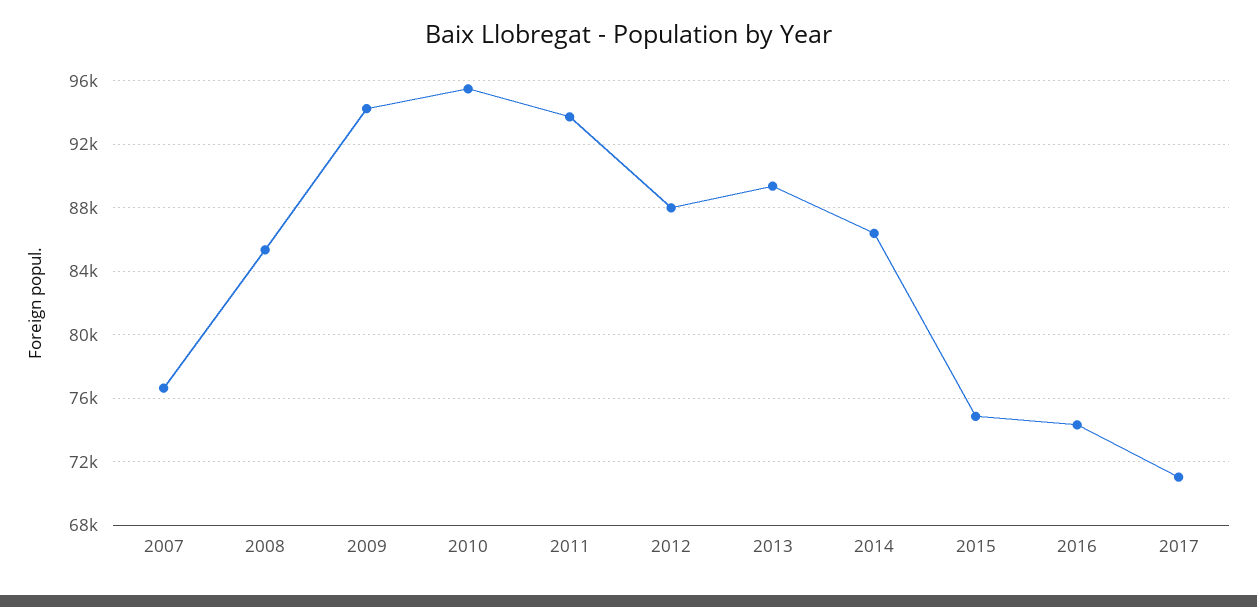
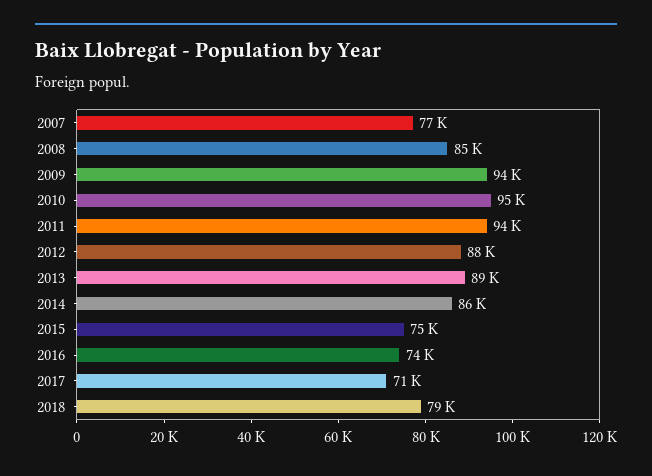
2018: none -> 79000

